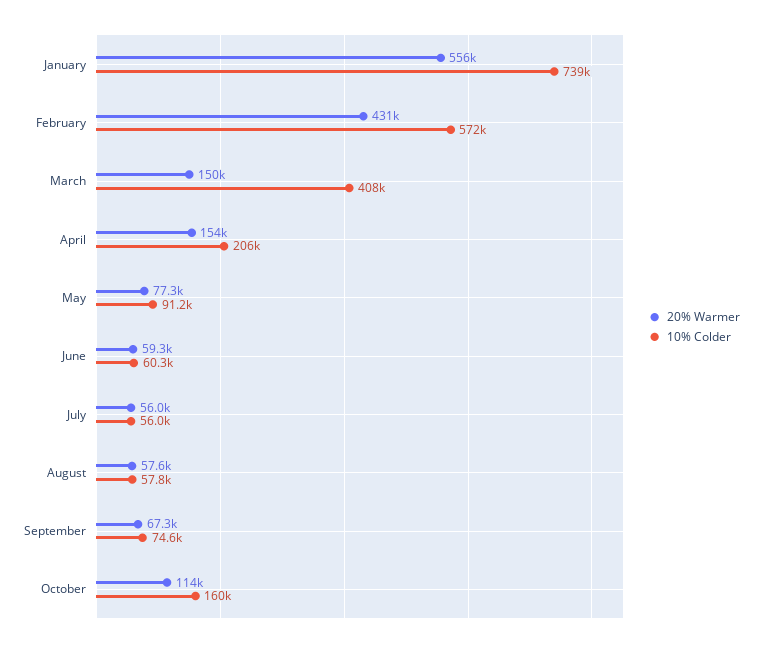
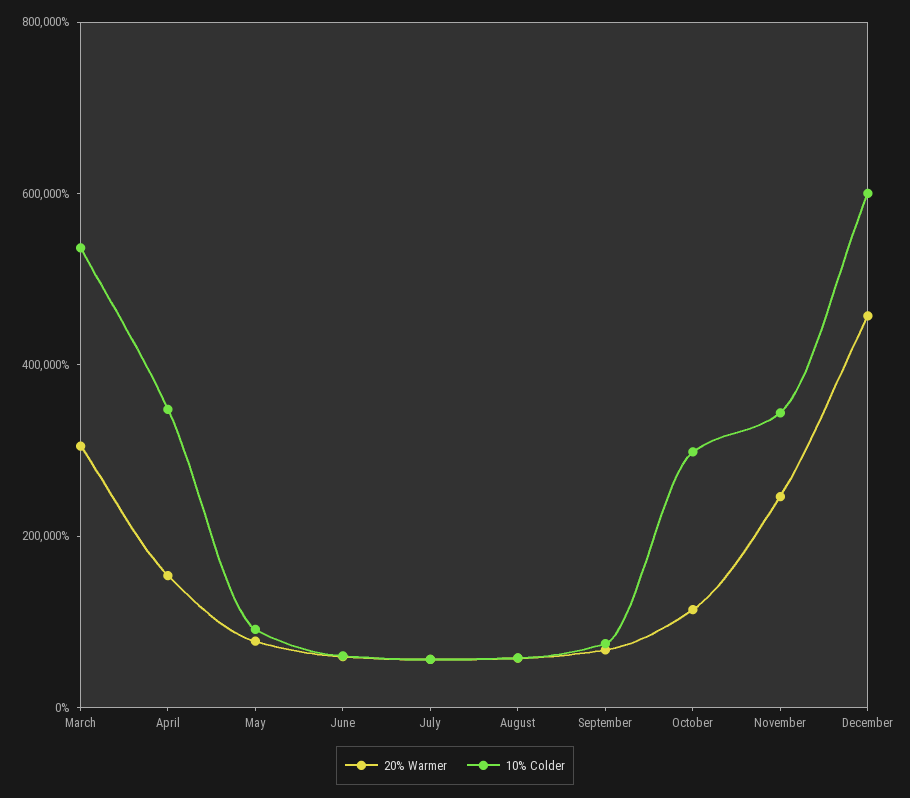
20% Warmer, January: 556000 -> none
10% Colder, January: 739000 -> none
20% Warmer, February: 431000 -> none
10% Colder, February: 572000 -> none
20% Warmer, March: 150000 -> 300000
10% Colder, March: 408000 -> 550000
10% Colder, April: 206000 -> 350000
10% Colder, October: 160000 -> 300000
20% Warmer, November: none -> 250000
10% Colder, November: none -> 350000
20% Warmer, December: none -> 450000
10% Colder, December: none -> 600000

